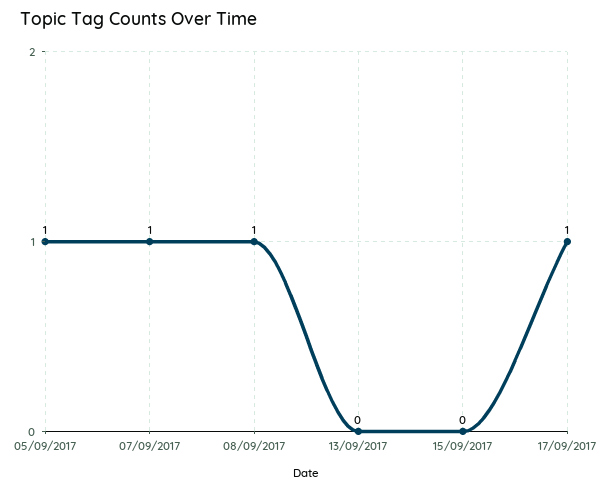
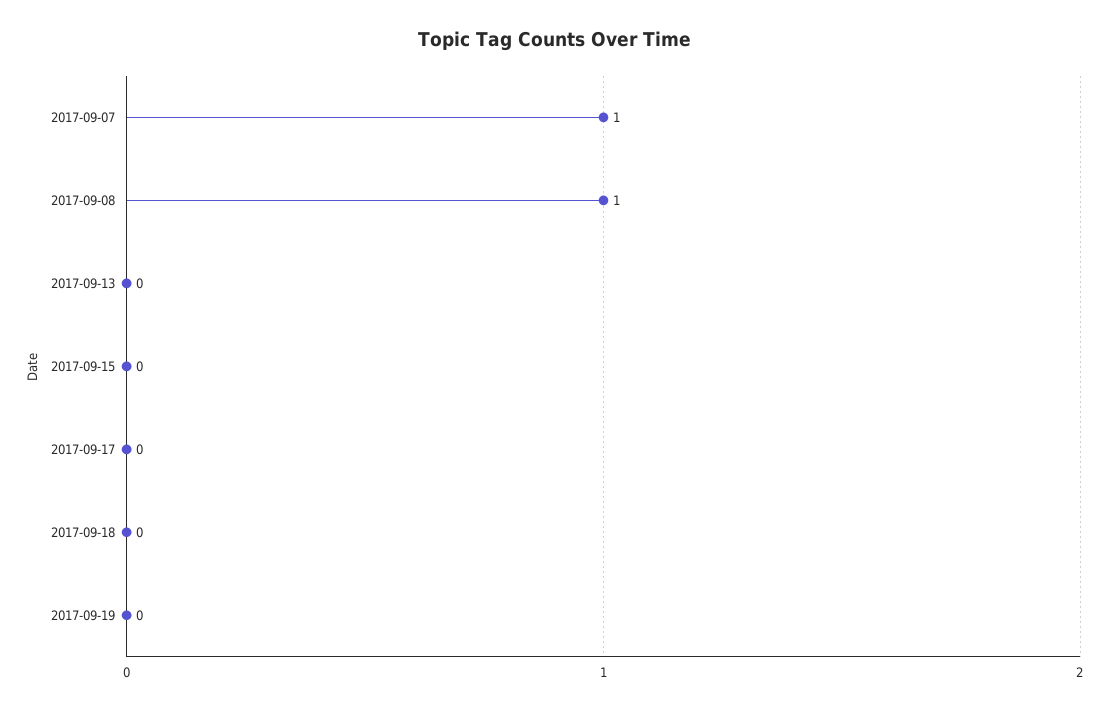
05/09/2017: 1 -> none
17/09/2017: 1 -> 0
2017-09-18: none -> 0
2017-09-19: none -> 0

